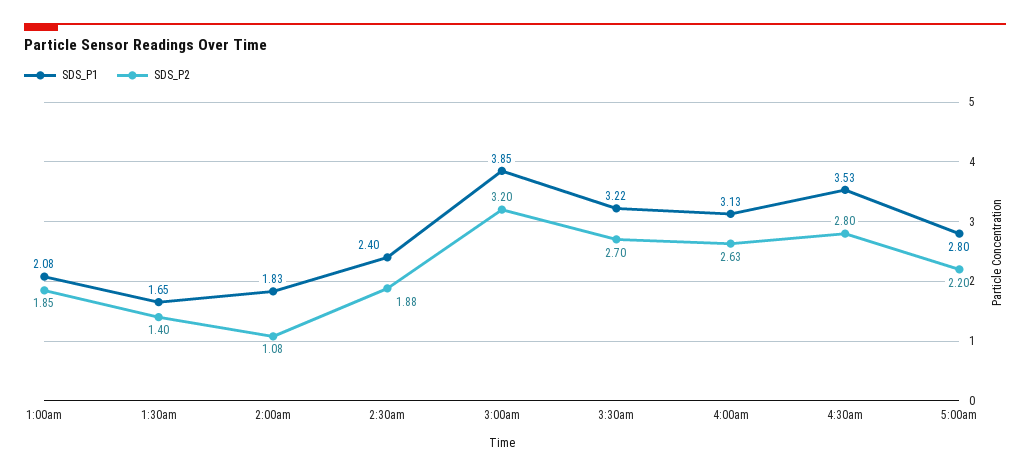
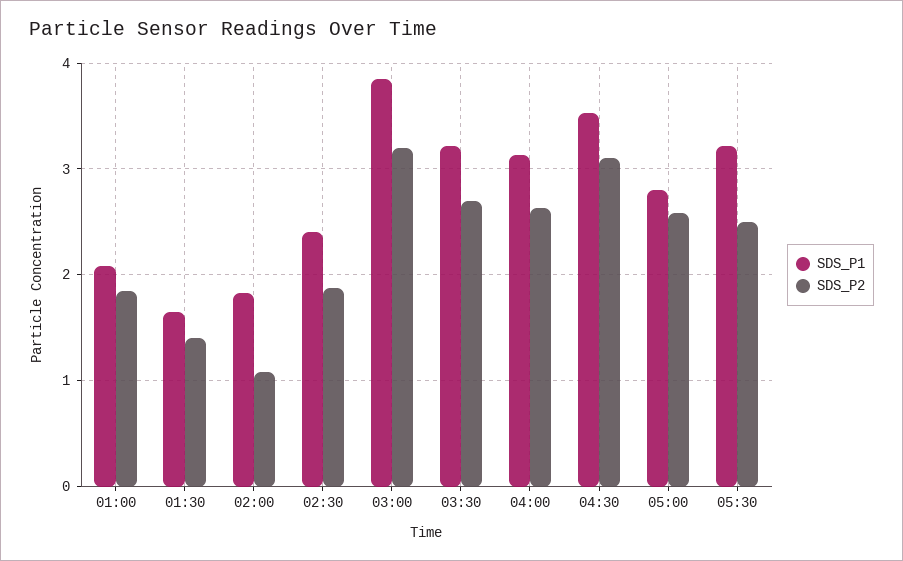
SDS_P2, 4:30am: 2.8 -> 3.1
SDS_P2, 5:00am: 2.2 -> 2.6
SDS_P1, 05:30: none -> 3.2
SDS_P2, 05:30: none -> 2.5

